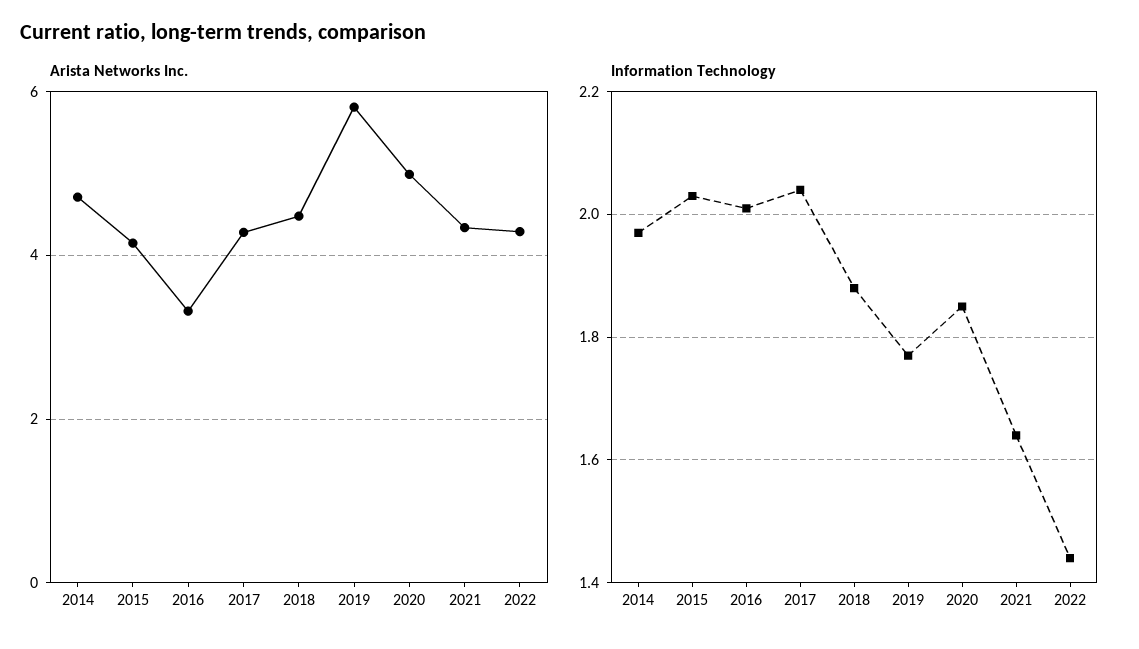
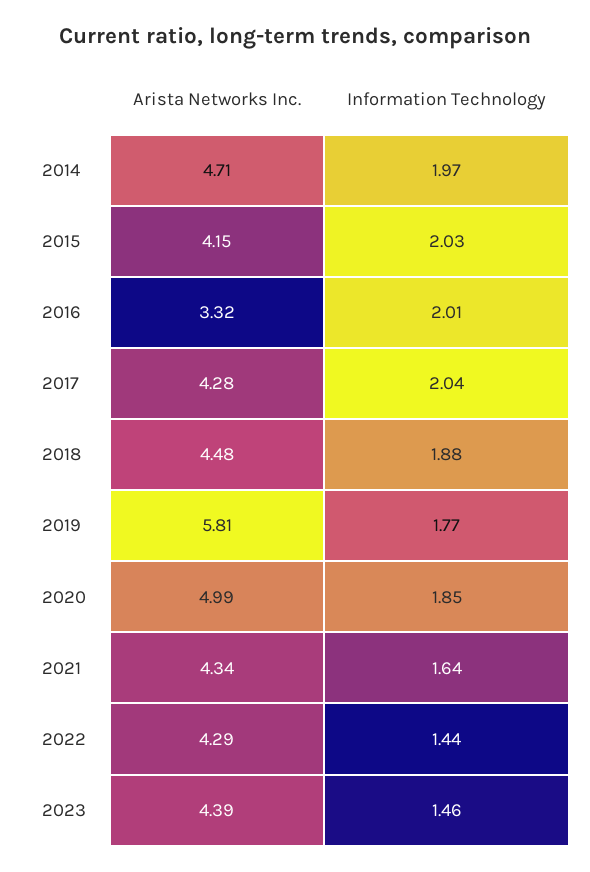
Arista Networks Inc., 2023: none -> 4.39
Information Technology, 2023: none -> 1.46

